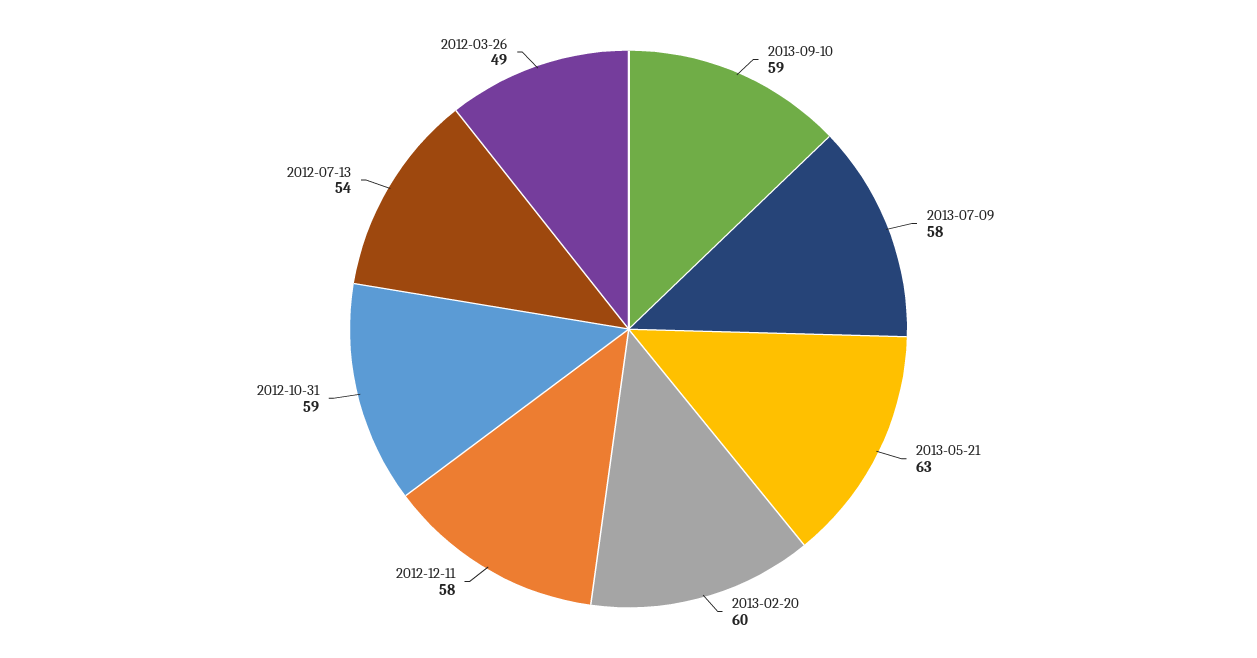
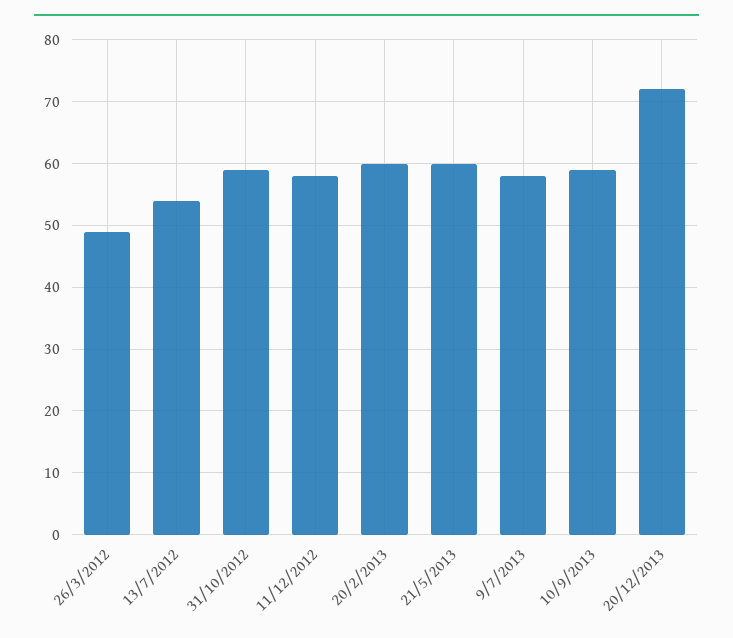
2013-05-21: 63 -> 60
20/12/2013: none -> 72

